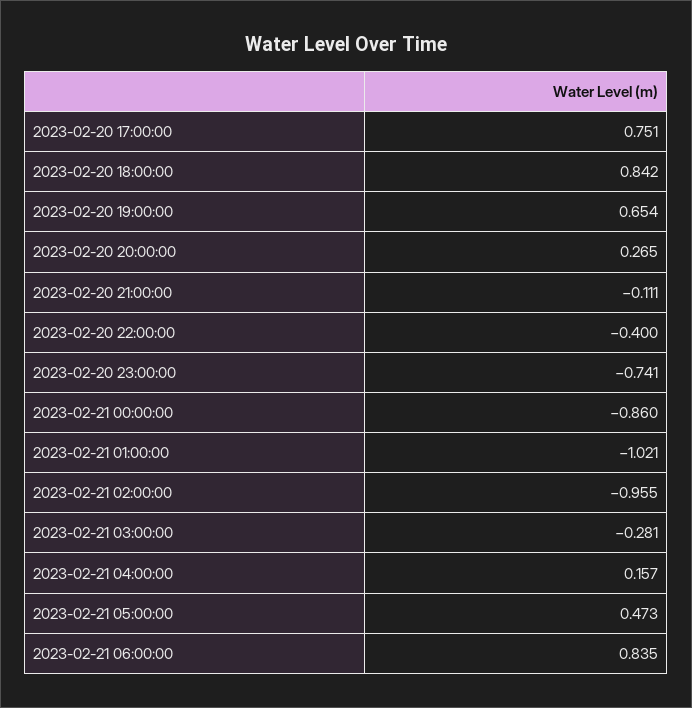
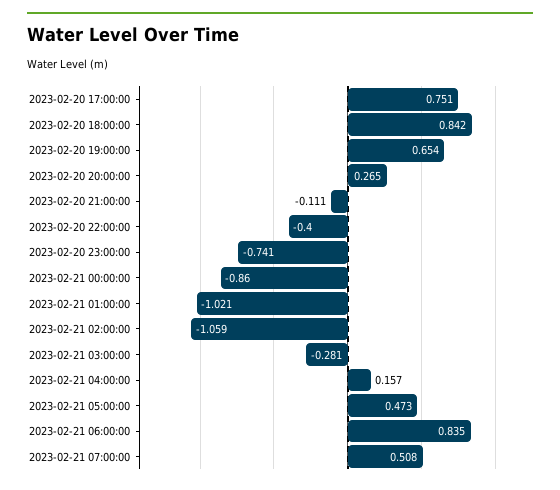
2023-02-21 02:00:00: -0.955 -> -1.059
2023-02-21 07:00:00: none -> 0.508

